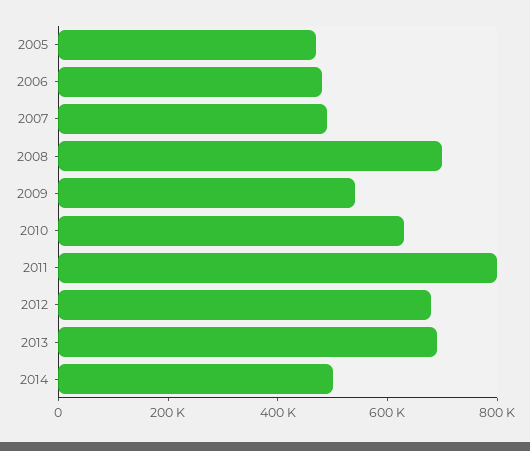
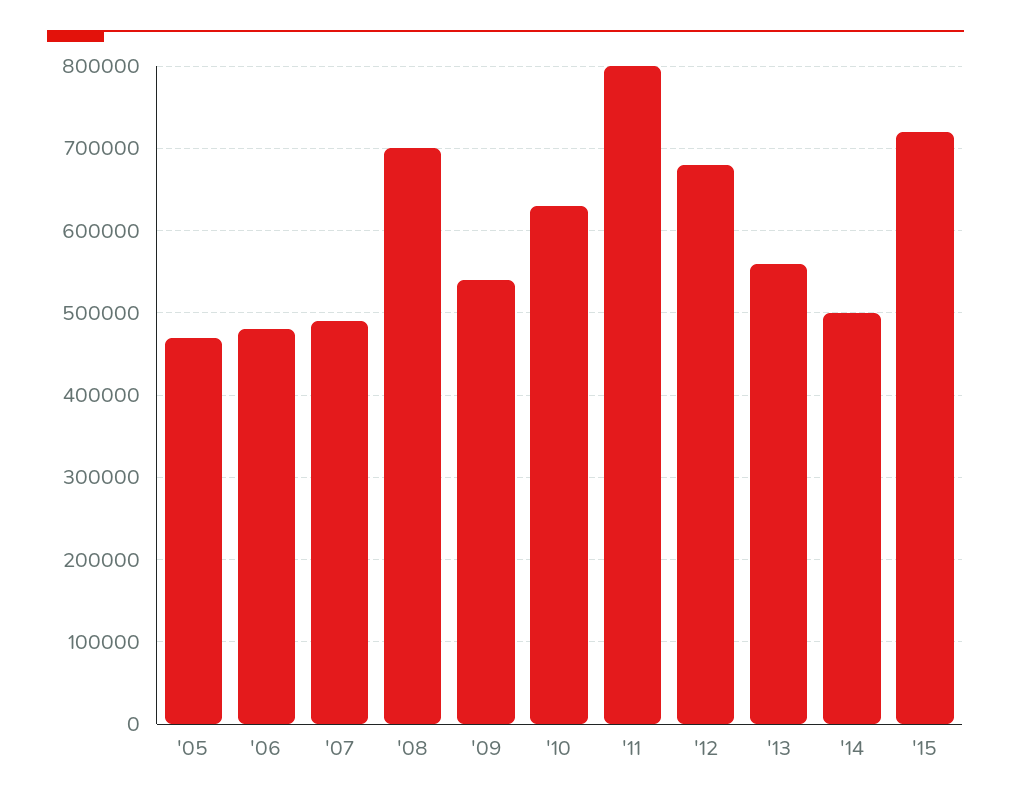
2013: 700000 -> 560000
'15: none -> 720000

